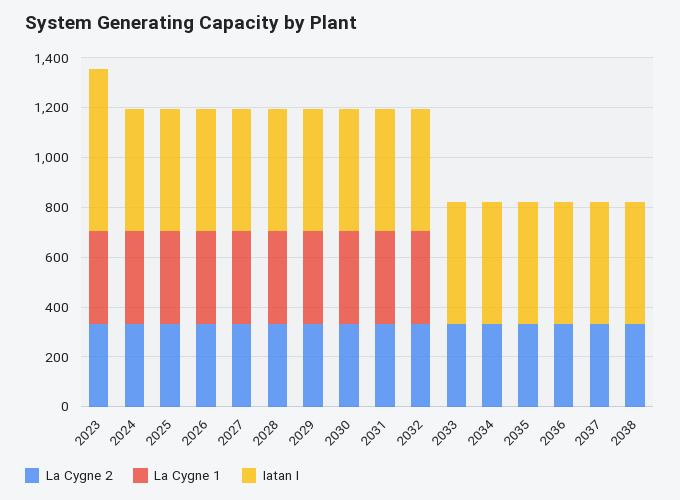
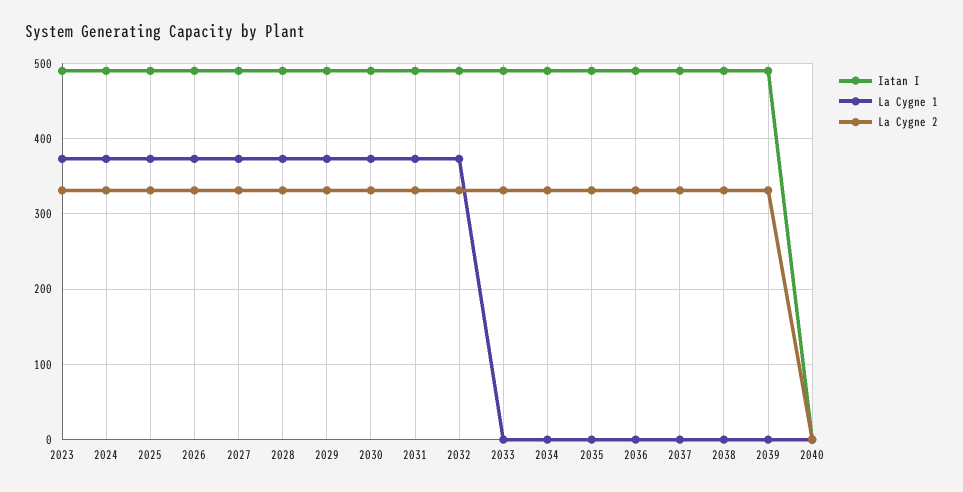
Iatan I, 2023: 650 -> 490
Iatan I, 2039: none -> 490
La Cygne 1, 2039: none -> 0
La Cygne 2, 2039: none -> 330
Iatan I, 2040: none -> 0
La Cygne 1, 2040: none -> 0
La Cygne 2, 2040: none -> 0

